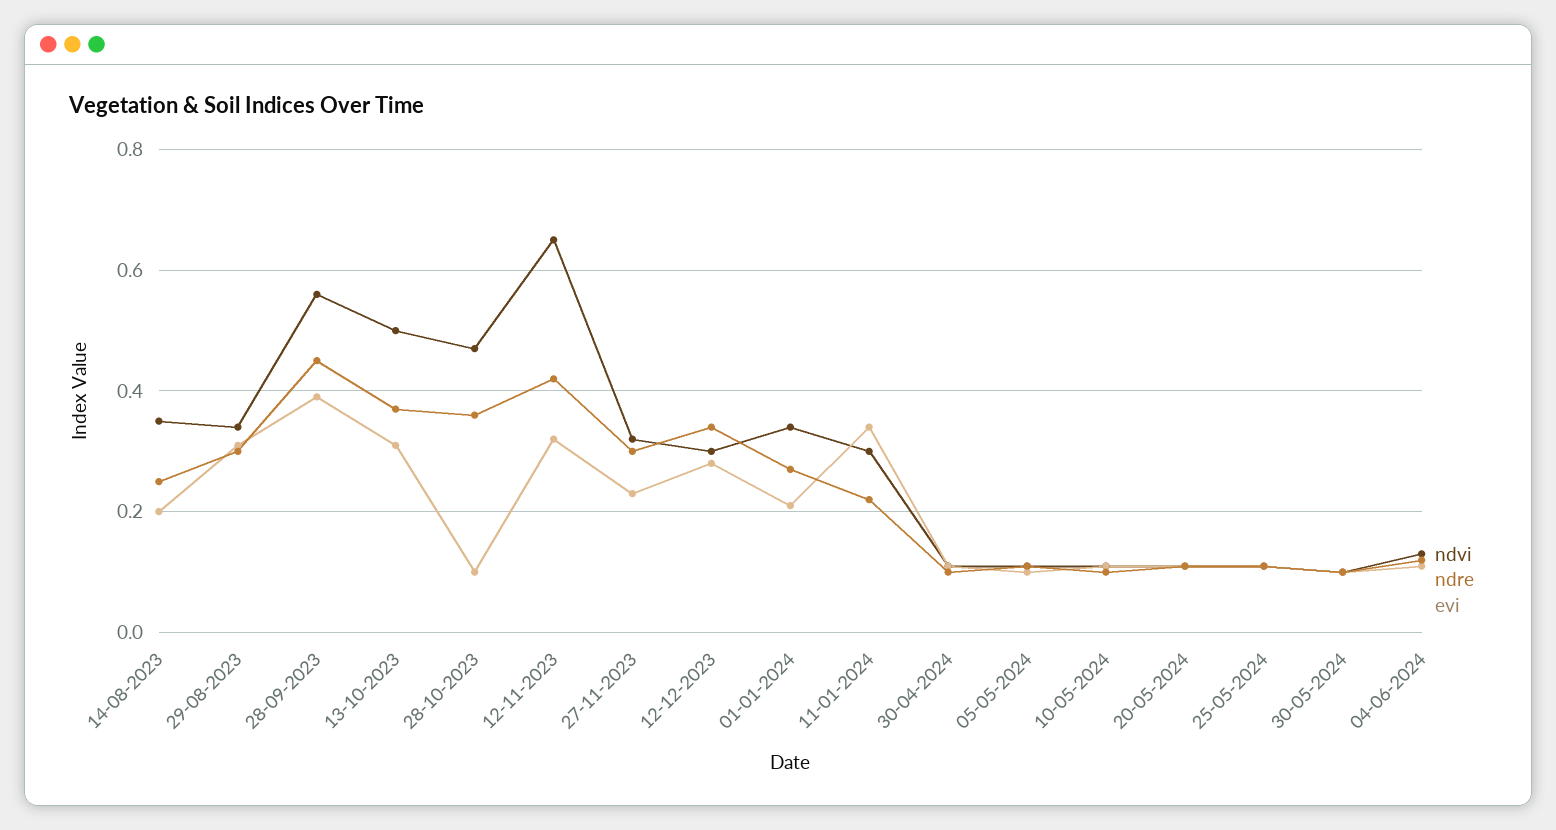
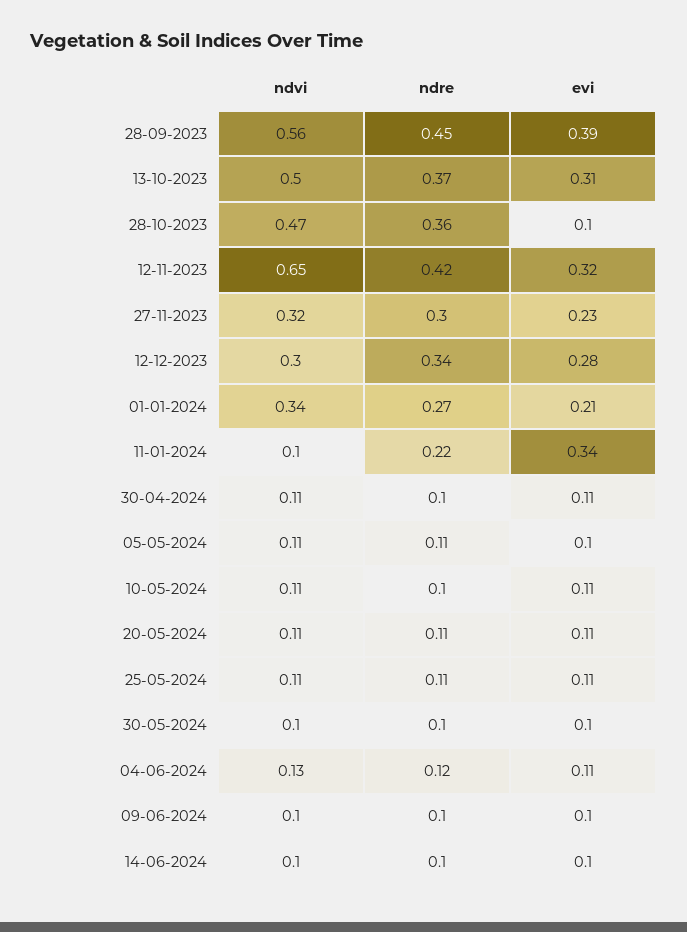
ndvi, 14-08-2023: 0.35 -> none
ndre, 14-08-2023: 0.25 -> none
evi, 14-08-2023: 0.2 -> none
ndvi, 29-08-2023: 0.35 -> none
ndre, 29-08-2023: 0.3 -> none
evi, 29-08-2023: 0.3 -> none
ndvi, 11-01-2024: 0.3 -> 0.1
ndvi, 09-06-2024: none -> 0.1
ndre, 09-06-2024: none -> 0.1
evi, 09-06-2024: none -> 0.1
ndvi, 14-06-2024: none -> 0.1
ndre, 14-06-2024: none -> 0.1
evi, 14-06-2024: none -> 0.1

